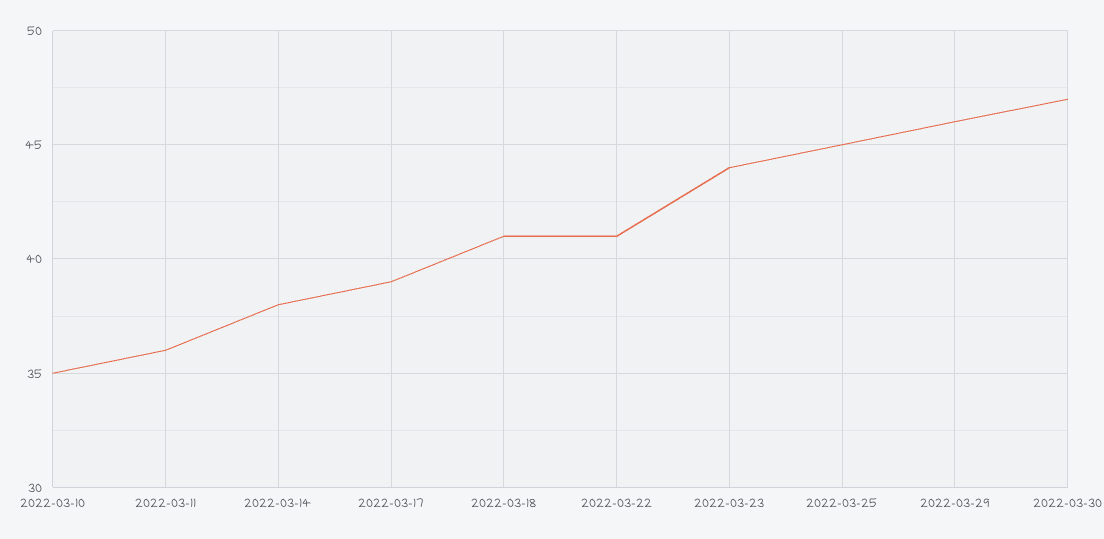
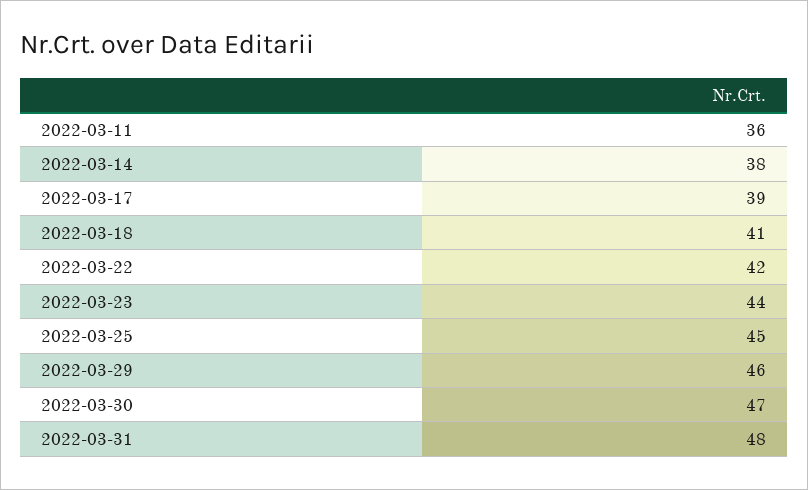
2022-03-10: 35 -> none
2022-03-22: 41 -> 42
2022-03-31: none -> 48

